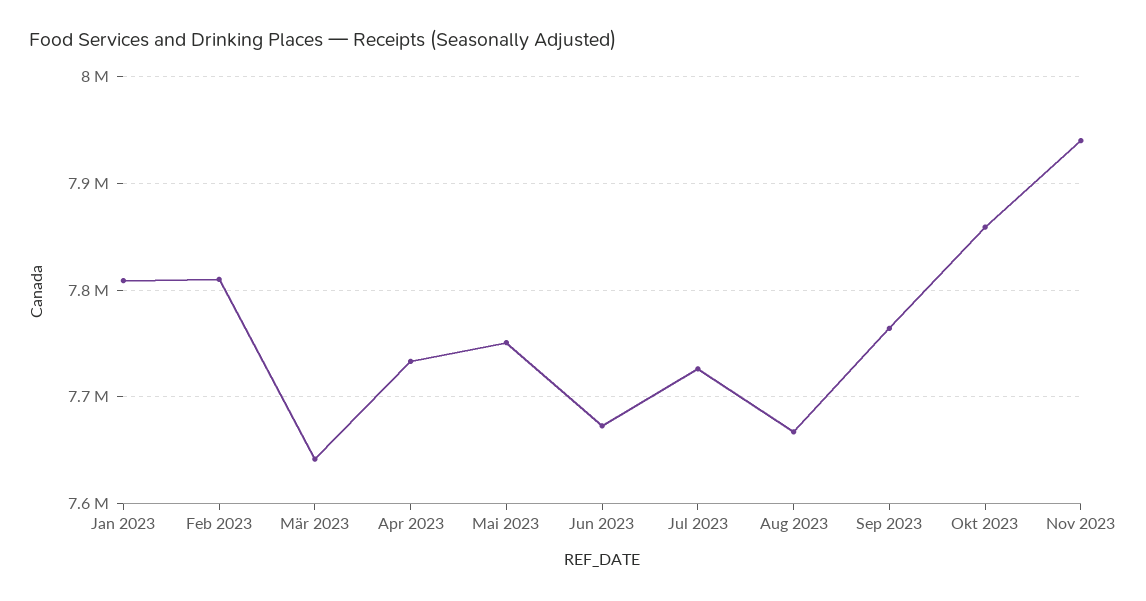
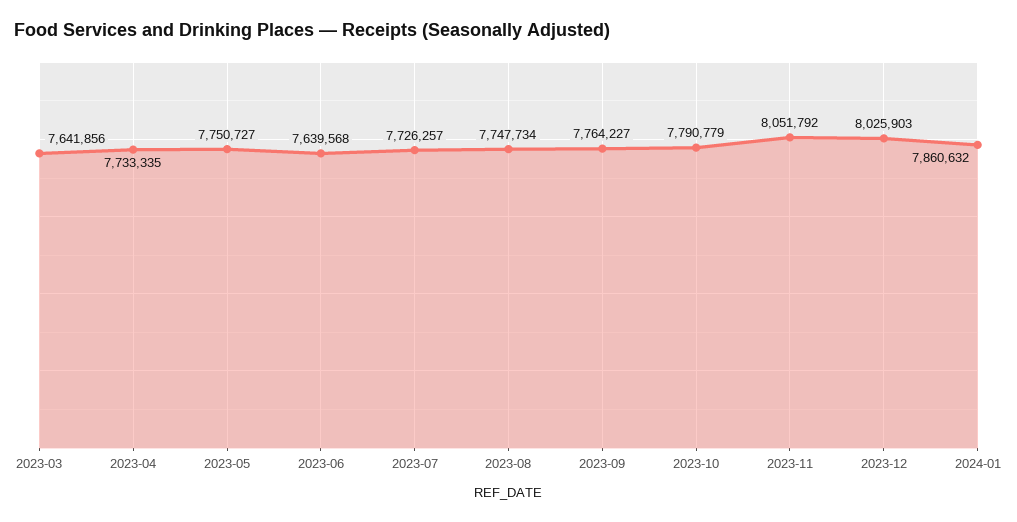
Jan 2023: 7810000 -> none
Feb 2023: 7810000 -> none
Jun 2023: 7670000 -> 7639568
Aug 2023: 7670000 -> 7747734
Okt 2023: 7860000 -> 7790779
Nov 2023: 7940000 -> 8051792
2023-12: none -> 8025903
2024-01: none -> 7860632

